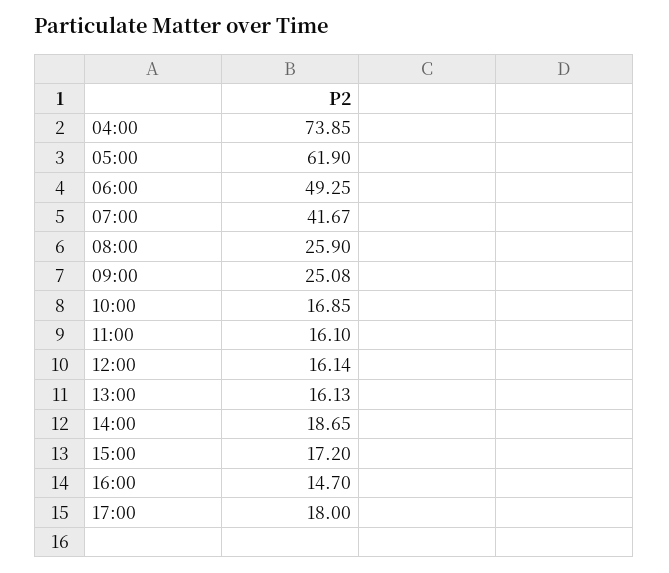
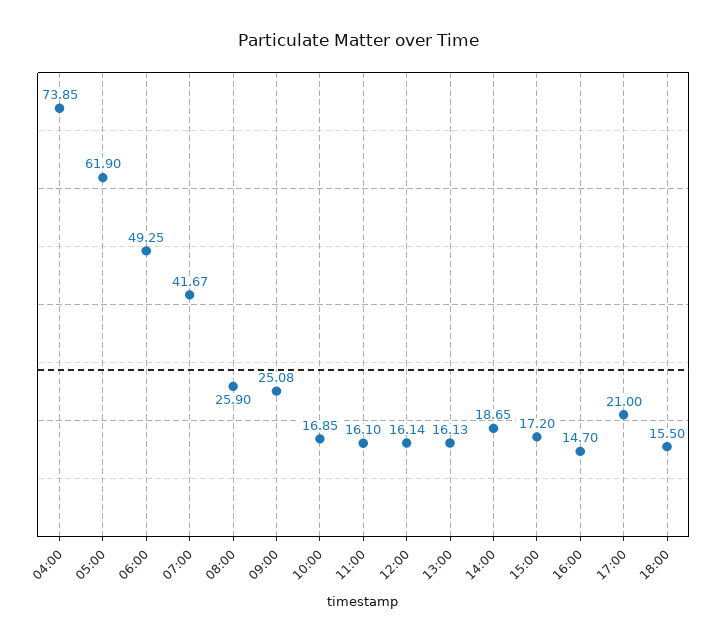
17:00: 18 -> 21
18:00: none -> 15.5

